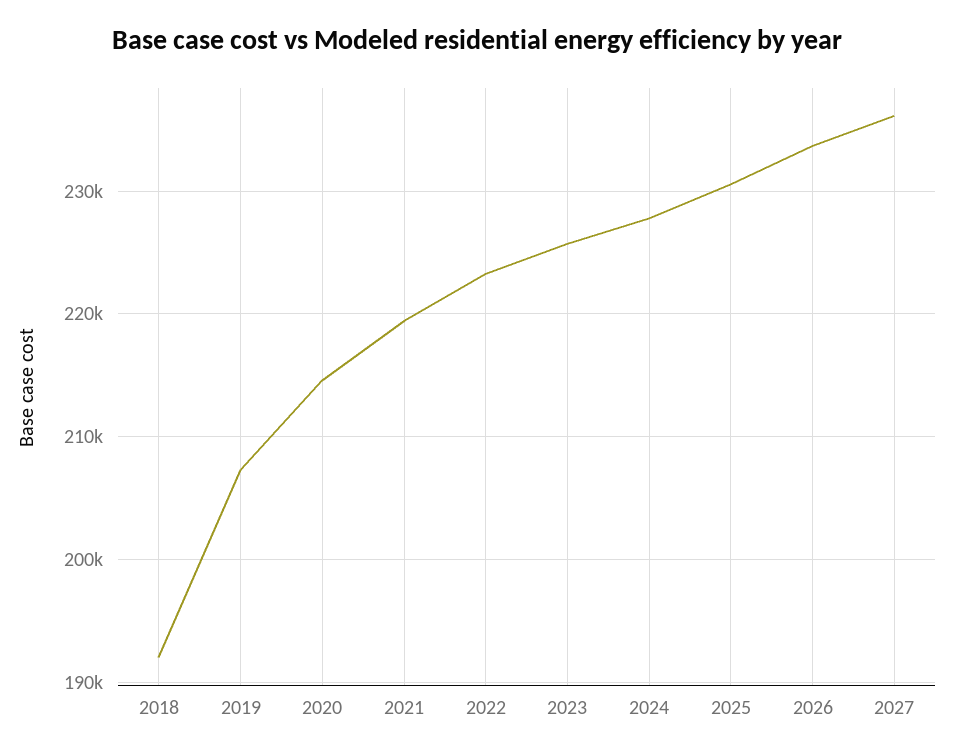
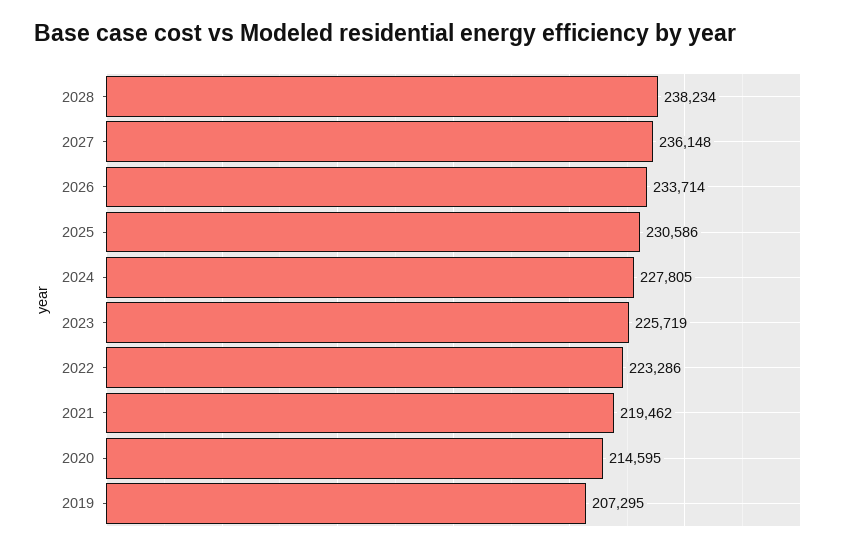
2018: 192000 -> none
2028: none -> 238234

